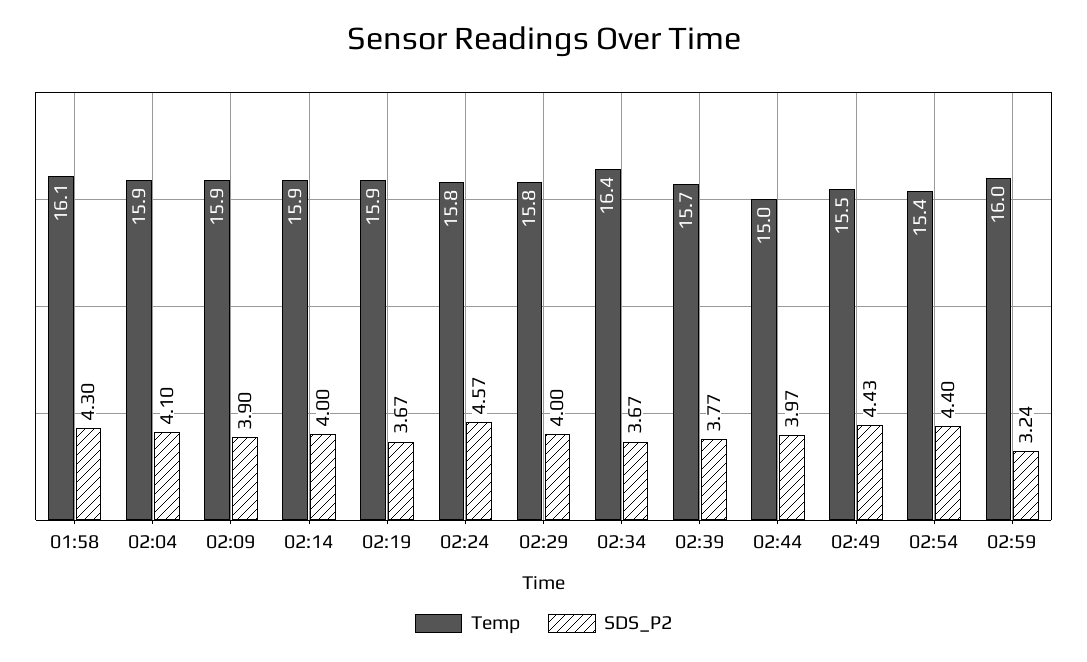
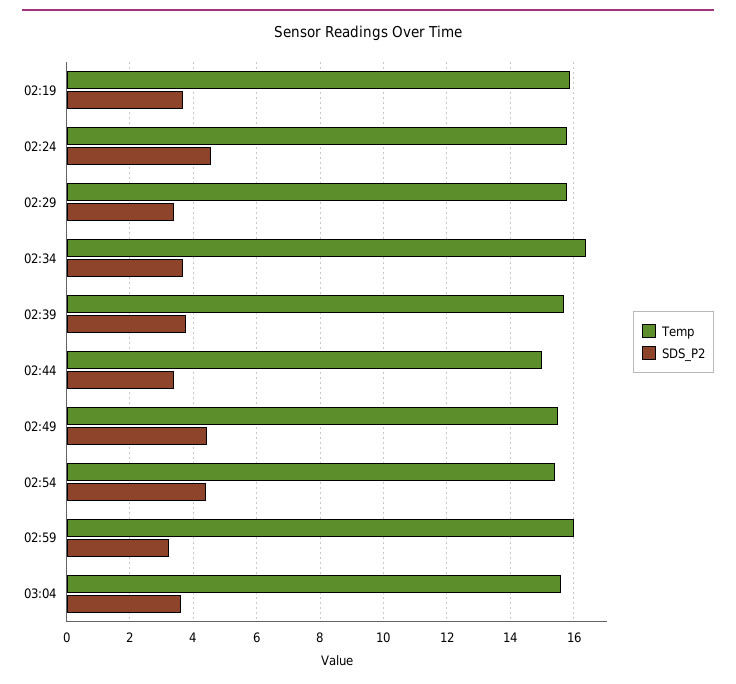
Temp, 01:58: 16.1 -> none
SDS_P2, 01:58: 4.3 -> none
Temp, 02:04: 15.9 -> none
SDS_P2, 02:04: 4.1 -> none
Temp, 02:09: 15.9 -> none
SDS_P2, 02:09: 3.9 -> none
Temp, 02:14: 15.9 -> none
SDS_P2, 02:14: 4 -> none
SDS_P2, 02:29: 4 -> 3.4
SDS_P2, 02:44: 3.97 -> 3.4
Temp, 03:04: none -> 15.6
SDS_P2, 03:04: none -> 3.6

